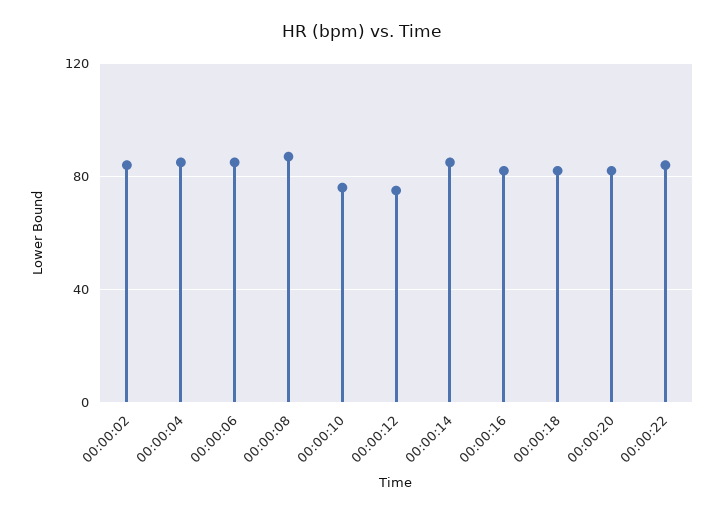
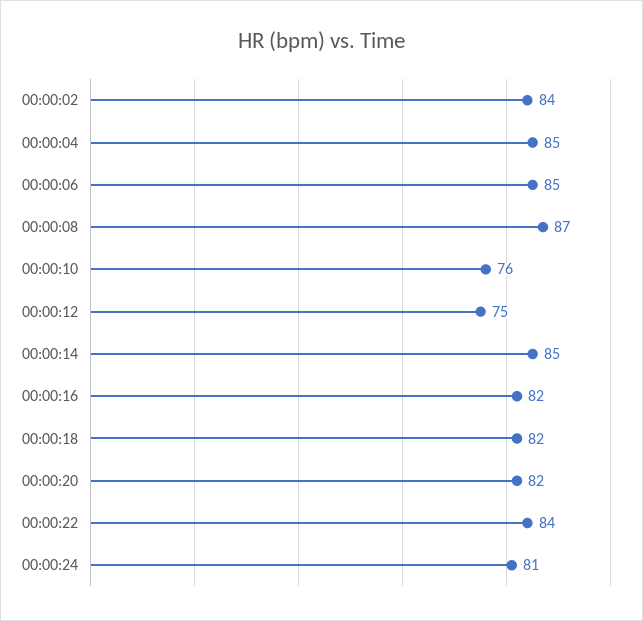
00:00:24: none -> 81

